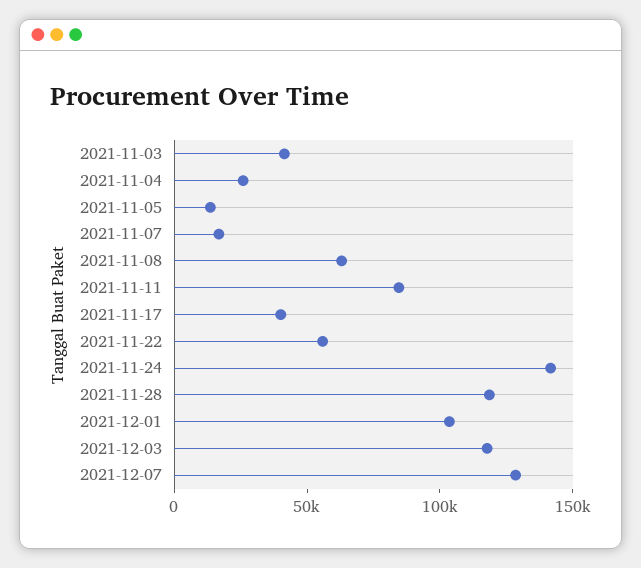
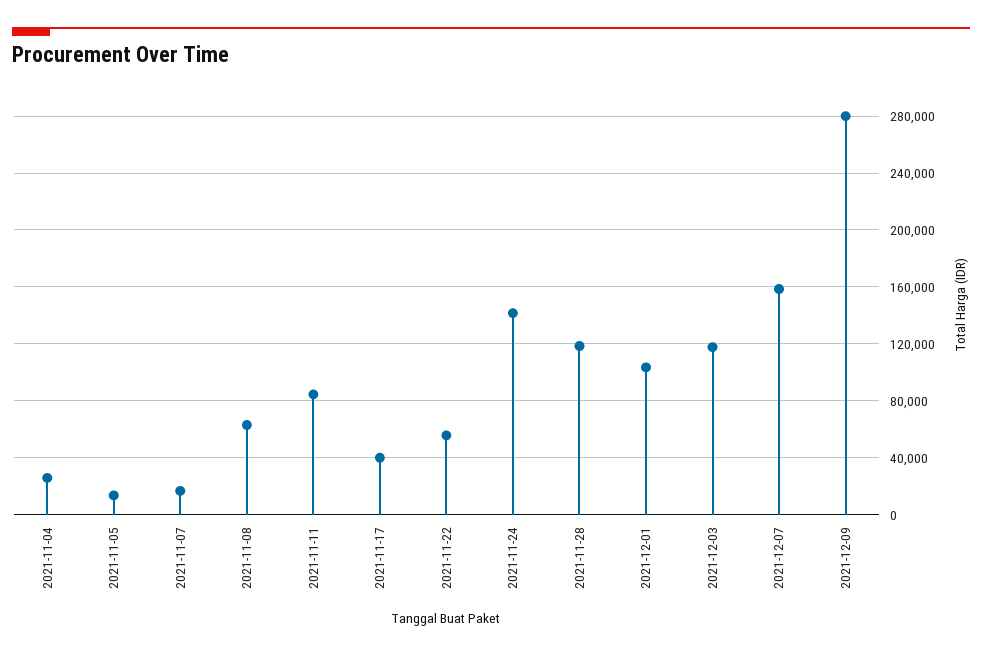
2021-11-03: 40000 -> none
2021-12-07: 130000 -> 160000
2021-12-09: none -> 280000

